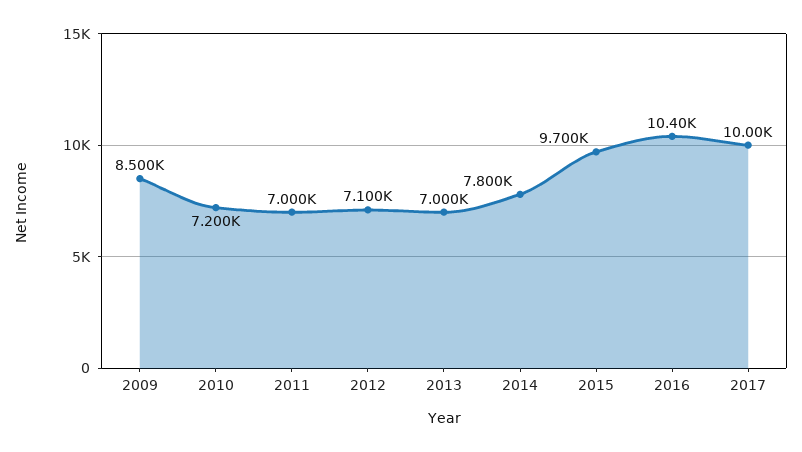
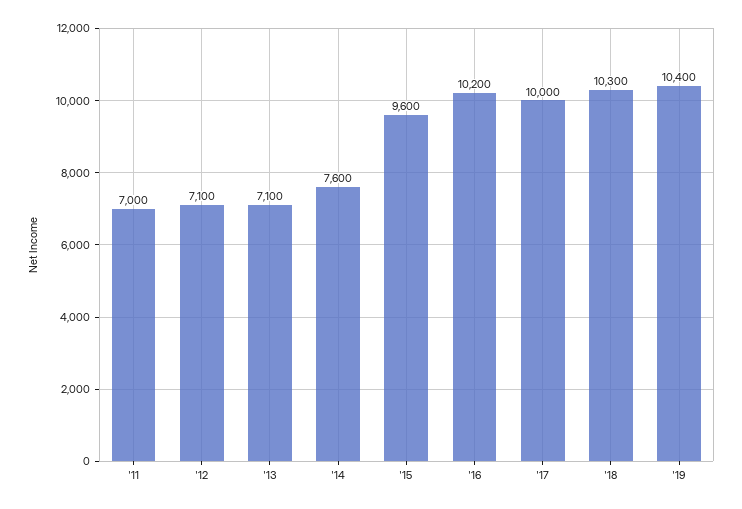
2009: 8500 -> none
2010: 7200 -> none
2013: 7000 -> 7100
2014: 7800 -> 7600
2015: 9700 -> 9600
2016: 10400 -> 10200
'18: none -> 10300
'19: none -> 10400

